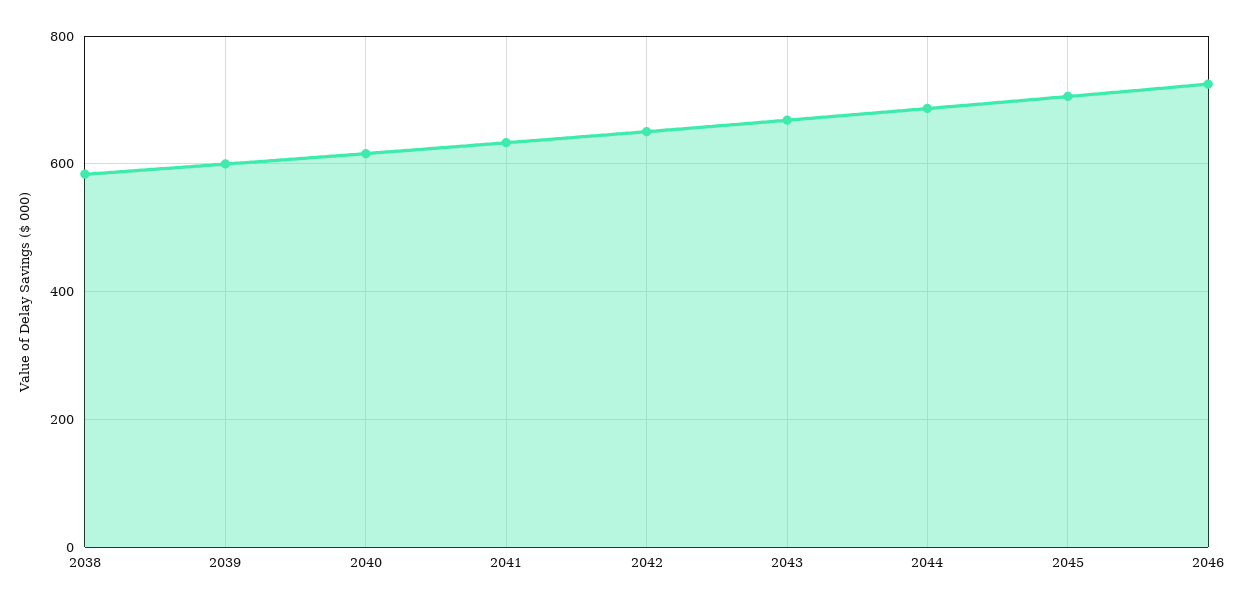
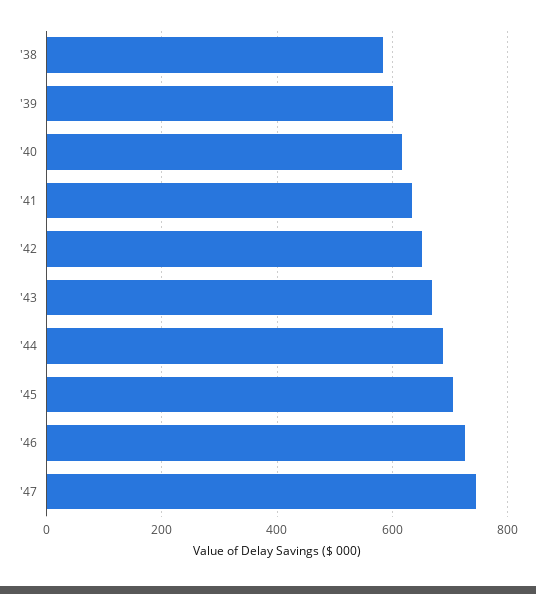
'47: none -> 740

